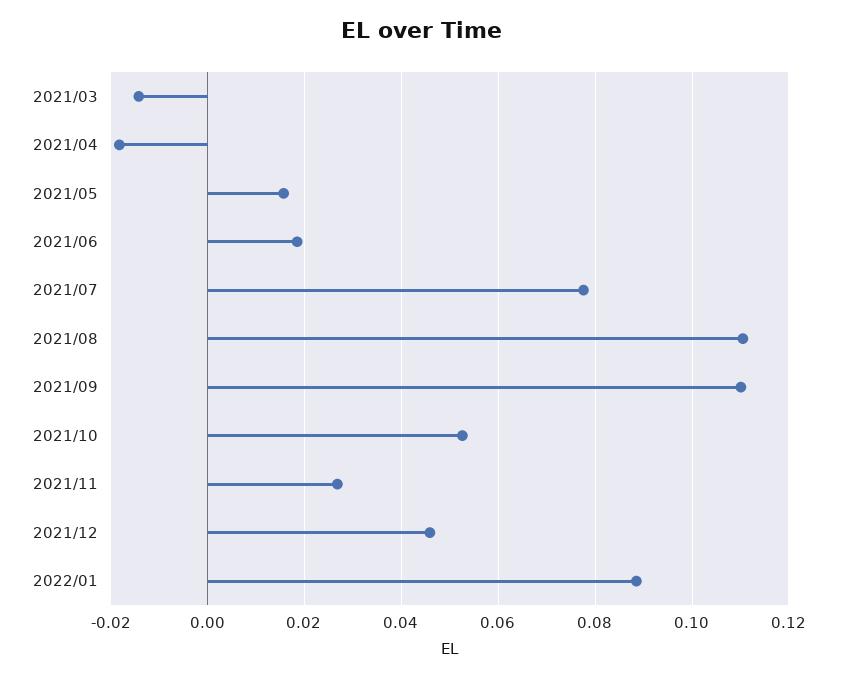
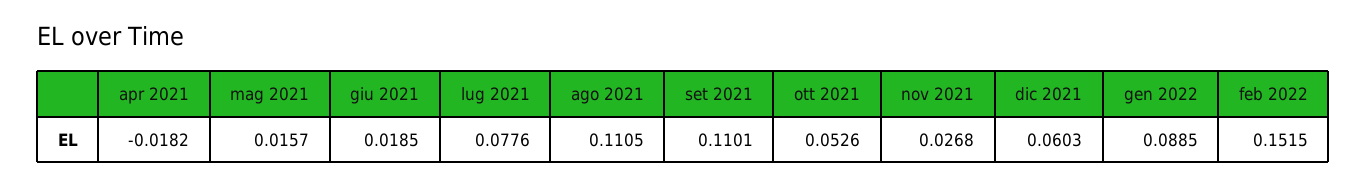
2021/03: -0.014 -> none
2021/12: 0.046 -> 0.0603
feb 2022: none -> 0.1515

